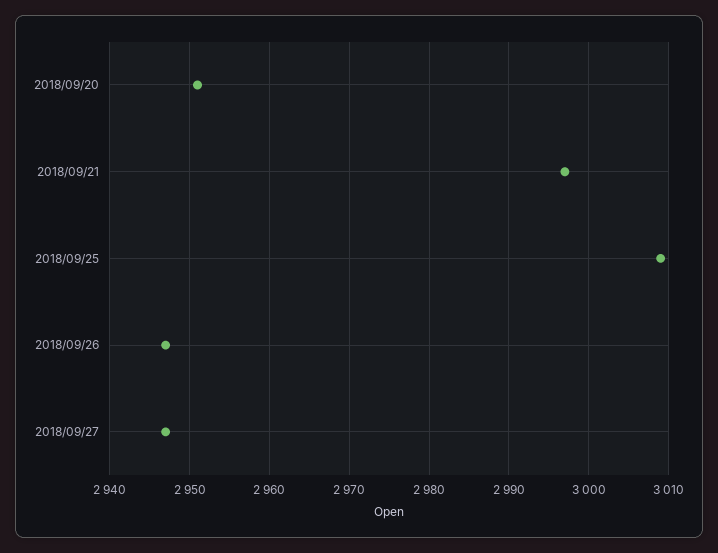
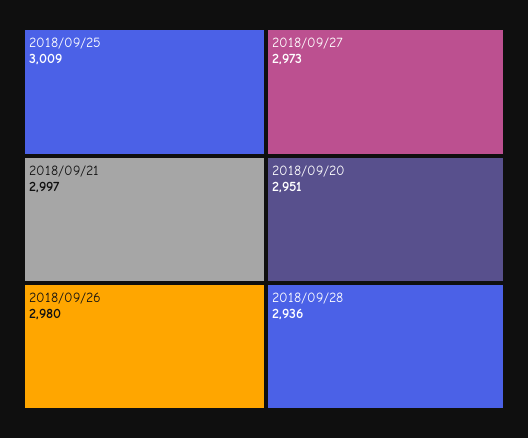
2018/09/26: 2947 -> 2980
2018/09/27: 2947 -> 2973
2018/09/28: none -> 2936

